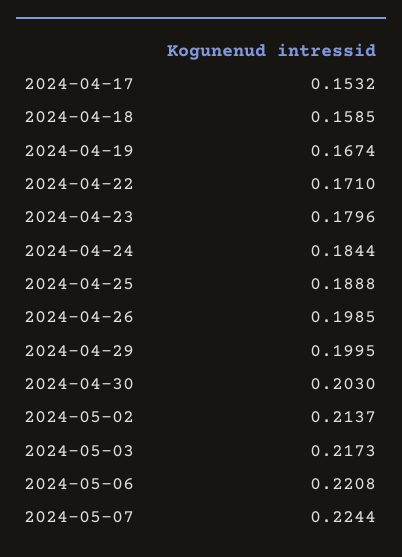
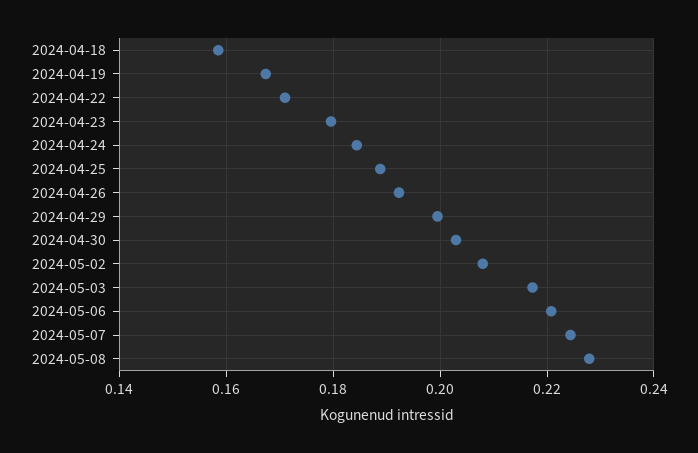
2024-04-17: 0.1532 -> none
2024-04-26: 0.1985 -> 0.192
2024-05-02: 0.2137 -> 0.208
2024-05-08: none -> 0.228

